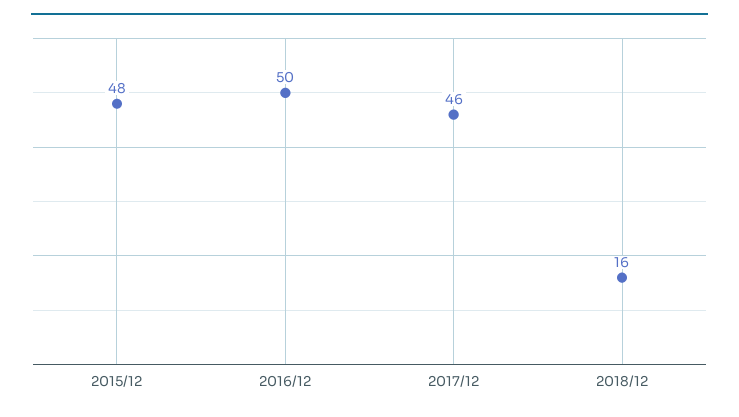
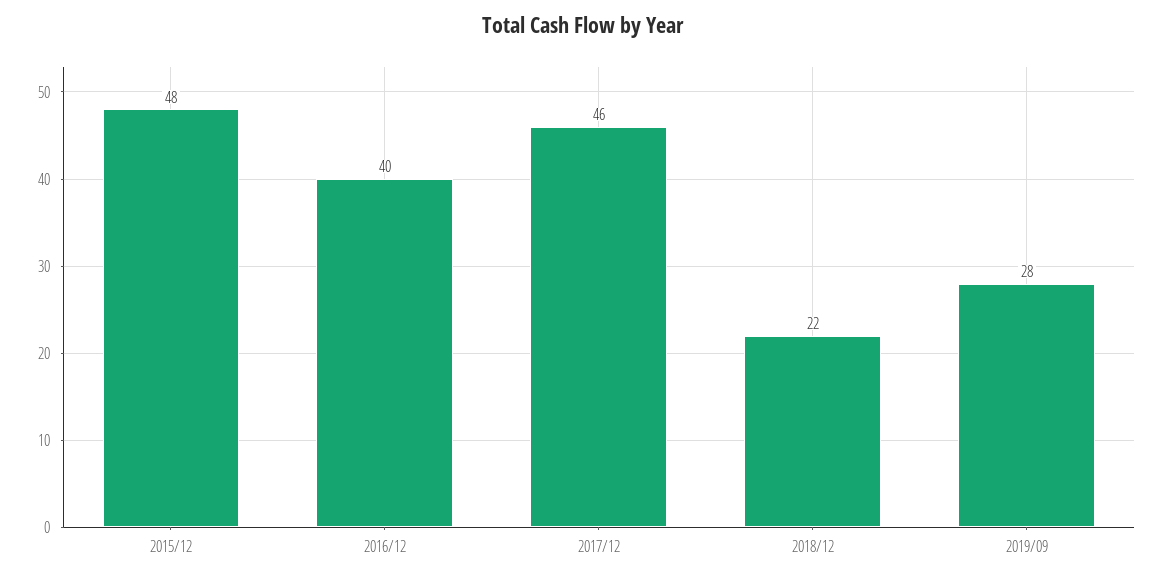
2016/12: 50 -> 40
2018/12: 16 -> 22
2019/09: none -> 28

